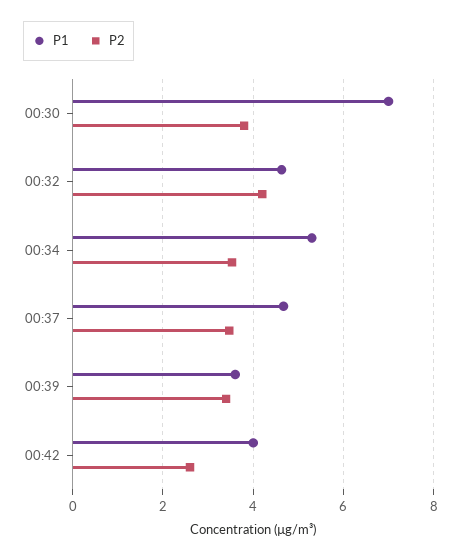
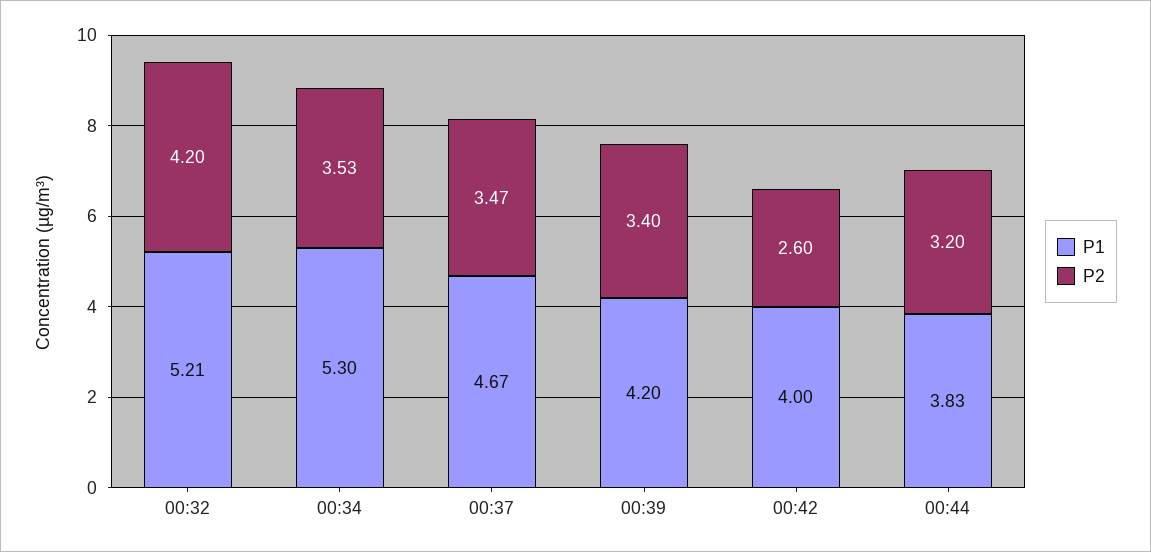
P1, 00:30: 7 -> none
P2, 00:30: 3.8 -> none
P1, 00:32: 4.6 -> 5.21
P1, 00:39: 3.6 -> 4.2
P1, 00:44: none -> 3.83
P2, 00:44: none -> 3.2

